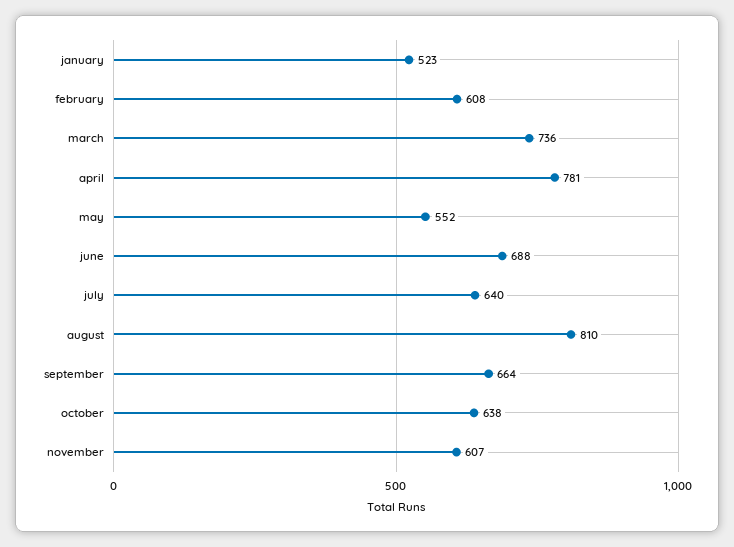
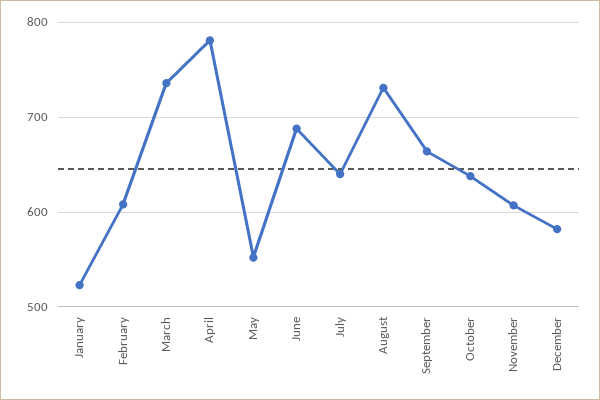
august: 810 -> 730
December: none -> 580

